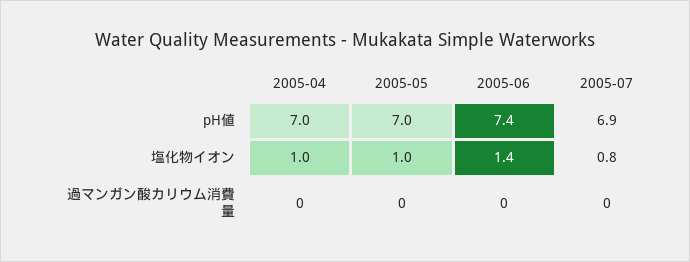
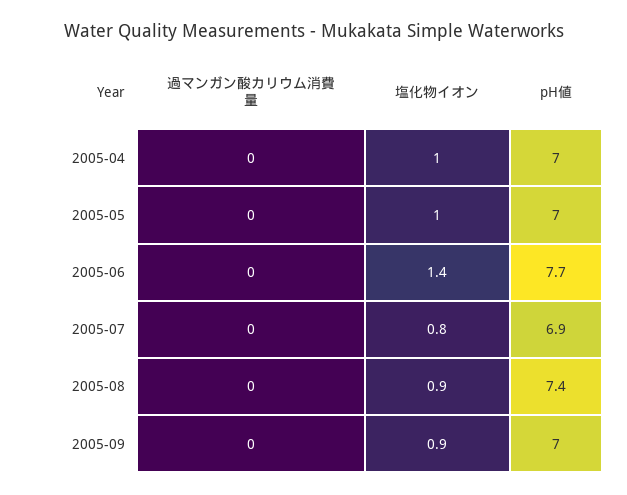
2005-06, pH値: 7.4 -> 7.7
2005-08, 過マンガン酸カリウム消費量: none -> 0
2005-08, 塩化物イオン: none -> 0.9
2005-08, pH値: none -> 7.4
2005-09, 過マンガン酸カリウム消費量: none -> 0
2005-09, 塩化物イオン: none -> 0.9
2005-09, pH値: none -> 7

